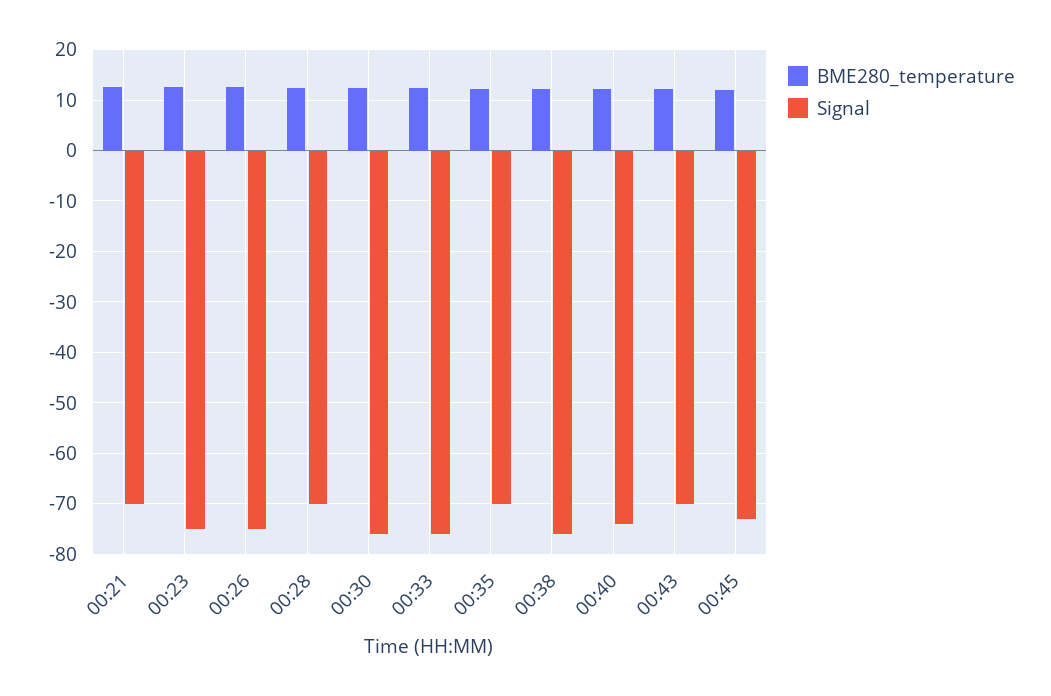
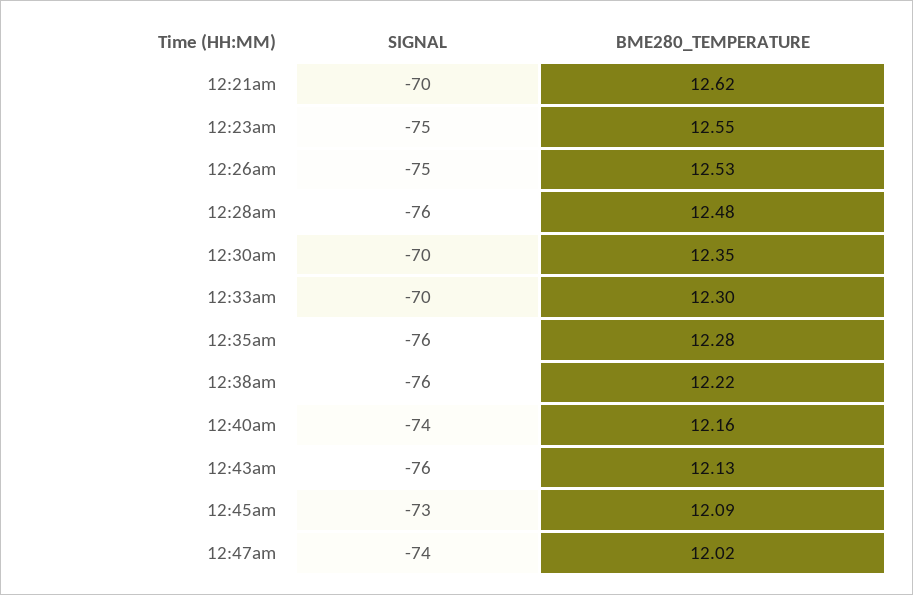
Signal, 00:28: -70 -> -76
Signal, 00:30: -76 -> -70
Signal, 00:33: -76 -> -70
Signal, 00:35: -70 -> -76
Signal, 00:43: -70 -> -76
Signal, 12:47am: none -> -74
BME280_temperature, 12:47am: none -> 12.02

